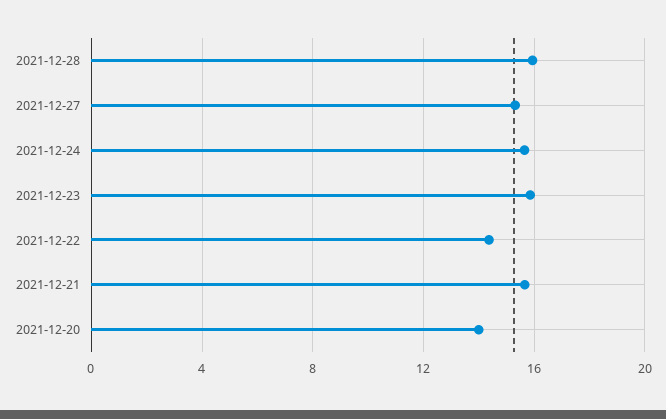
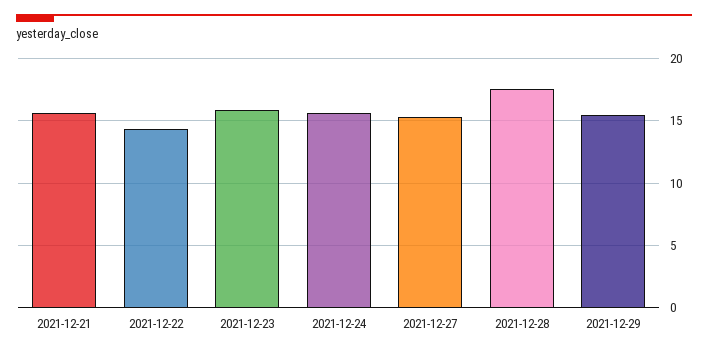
2021-12-28: 16 -> 17.5
2021-12-20: 14 -> none
2021-12-29: none -> 15.5

